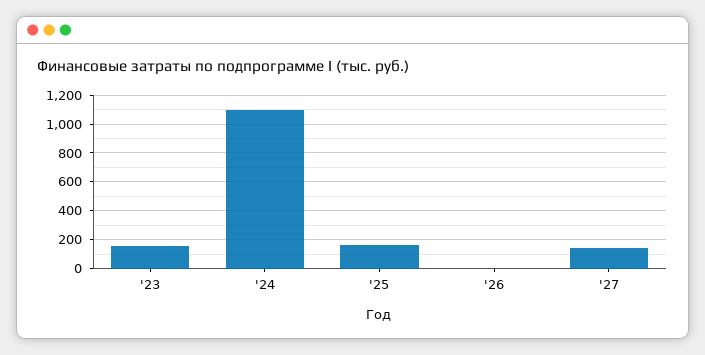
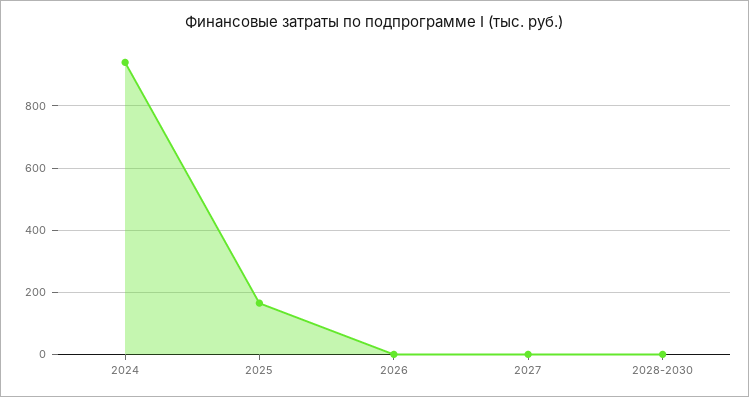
'23: 150 -> none
'24: 1100 -> 940
'27: 150 -> 0
2028-2030: none -> 0

